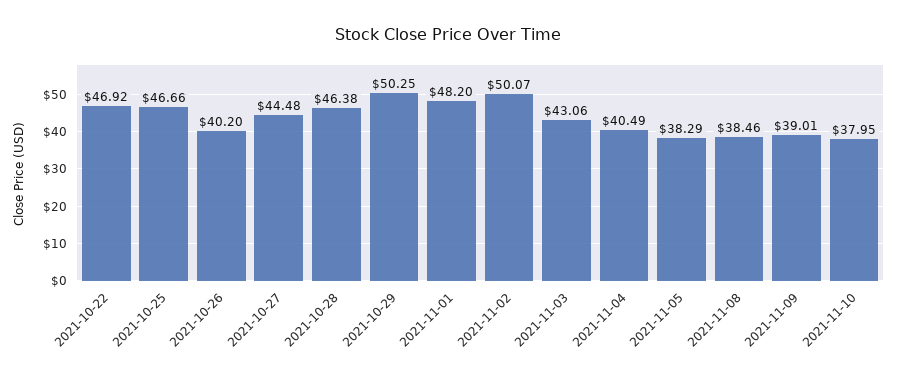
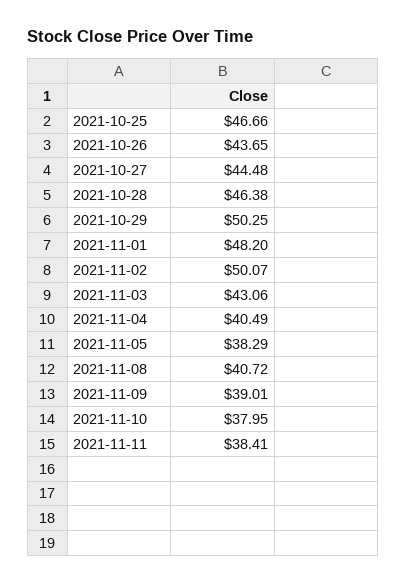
2021-10-22: 46.92 -> none
2021-10-26: 40.2 -> 43.65
2021-11-08: 38.46 -> 40.72
2021-11-11: none -> 38.41

